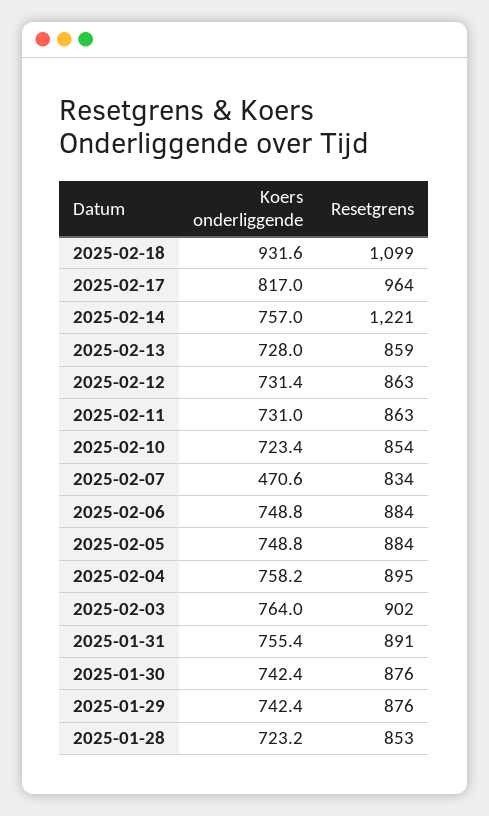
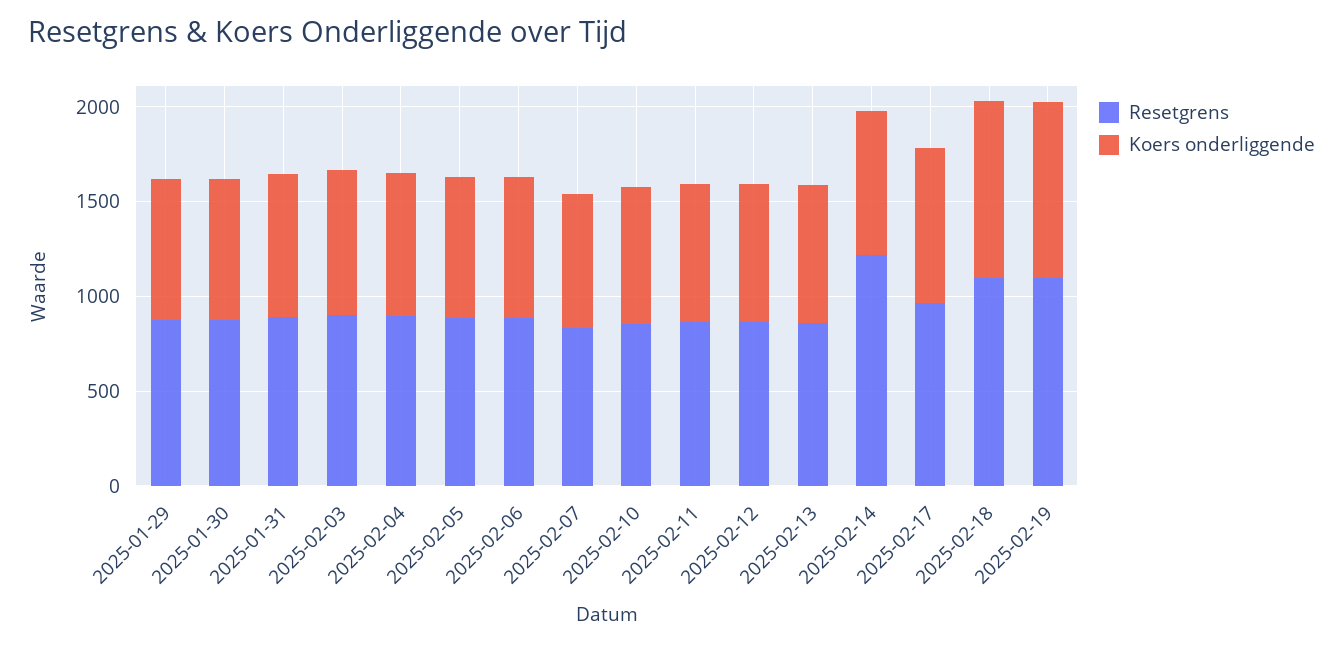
Koers onderliggende, 2025-02-07: 470.6 -> 700
Koers onderliggende, 2025-01-28: 723.2 -> none
Resetgrens, 2025-01-28: 853 -> none
Resetgrens, 2025-02-19: none -> 1100
Koers onderliggende, 2025-02-19: none -> 900

